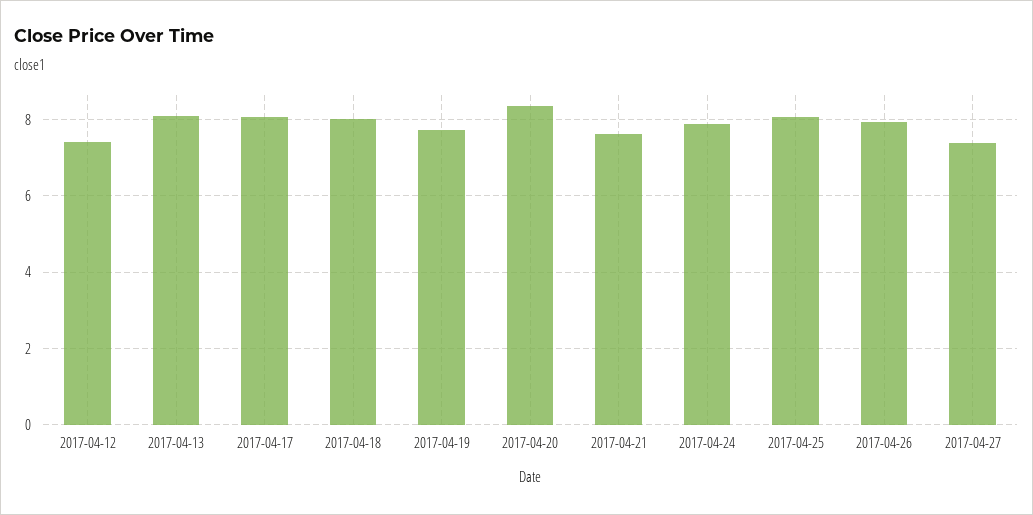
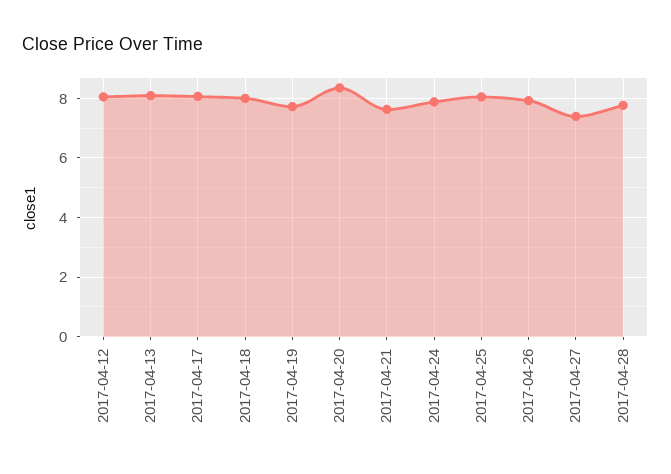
2017-04-12: 7.4 -> 8
2017-04-28: none -> 7.75

